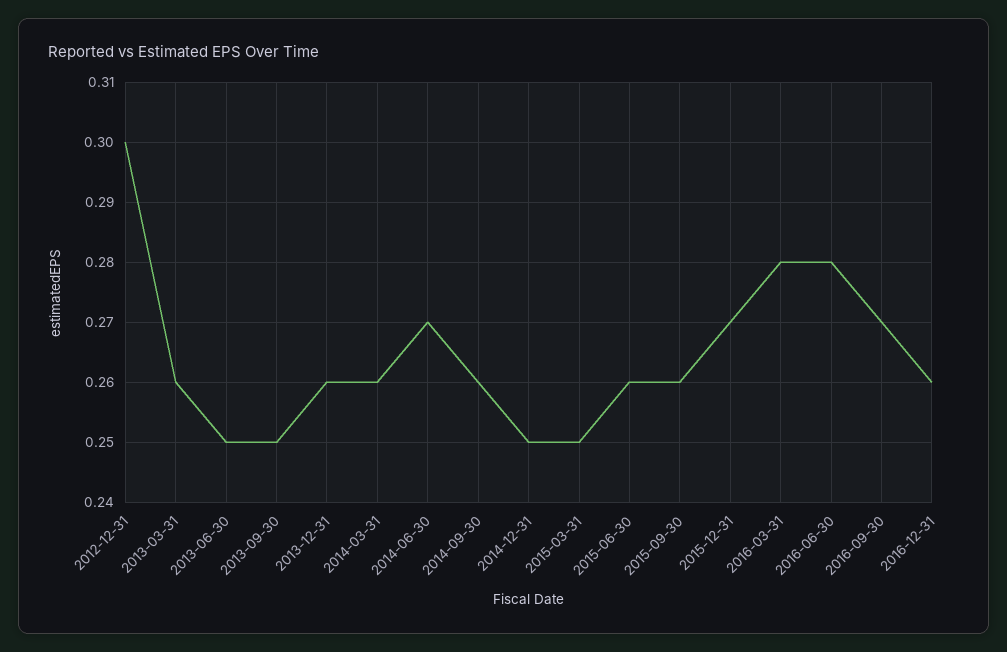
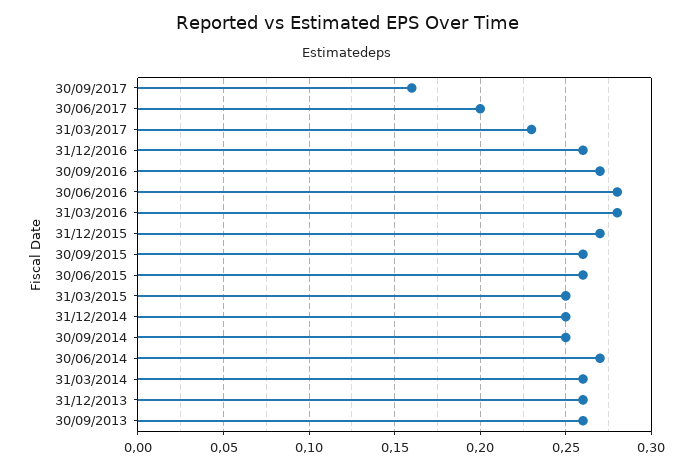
2012-12-31: 0.3 -> none
2013-03-31: 0.26 -> none
2013-06-30: 0.25 -> none
2013-09-30: 0.25 -> 0.26
2014-09-30: 0.26 -> 0.25
30/09/2017: none -> 0.16
30/06/2017: none -> 0.2
31/03/2017: none -> 0.23

